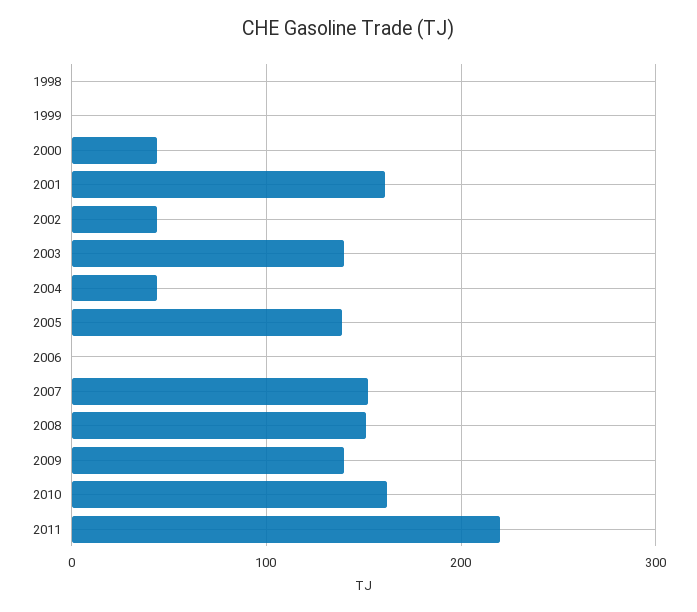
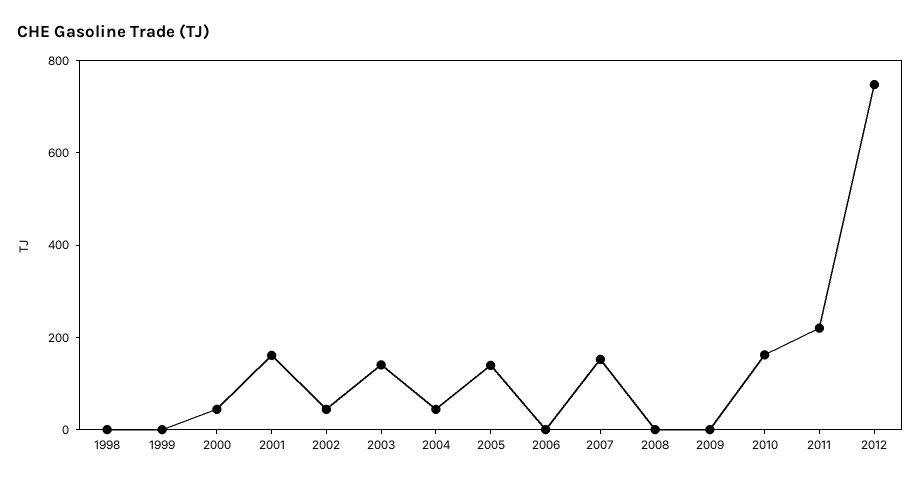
2008: 150 -> 0
2009: 140 -> 0
2012: none -> 750

